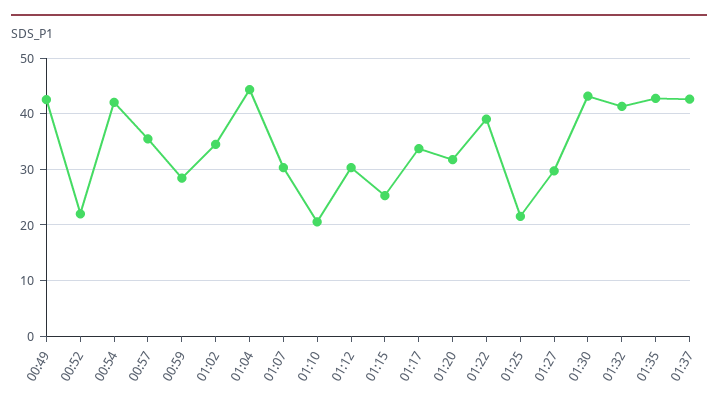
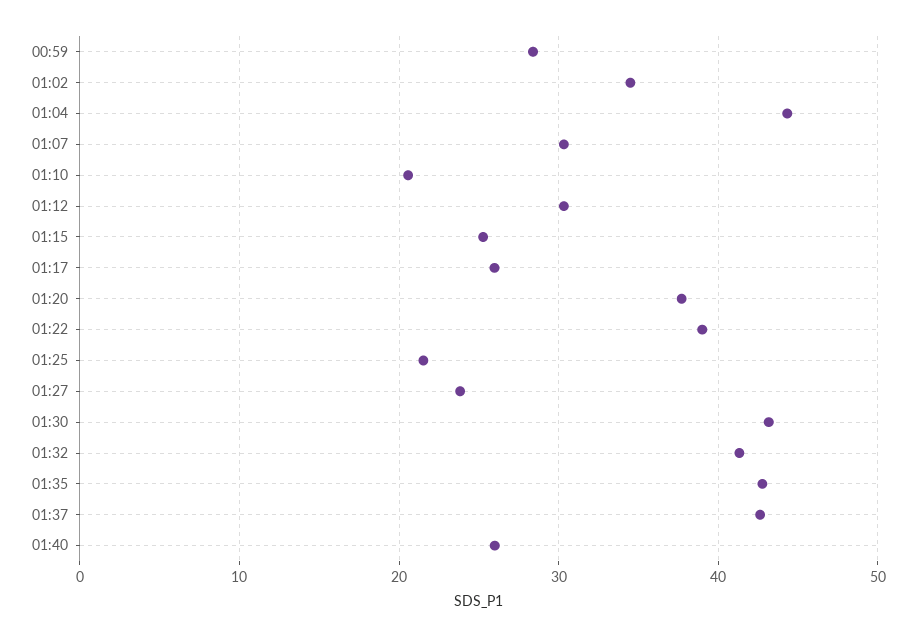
00:49: 42 -> none
00:52: 22 -> none
00:54: 42 -> none
00:57: 36 -> none
01:17: 34 -> 26
01:20: 32 -> 38
01:27: 30 -> 24
01:40: none -> 26

